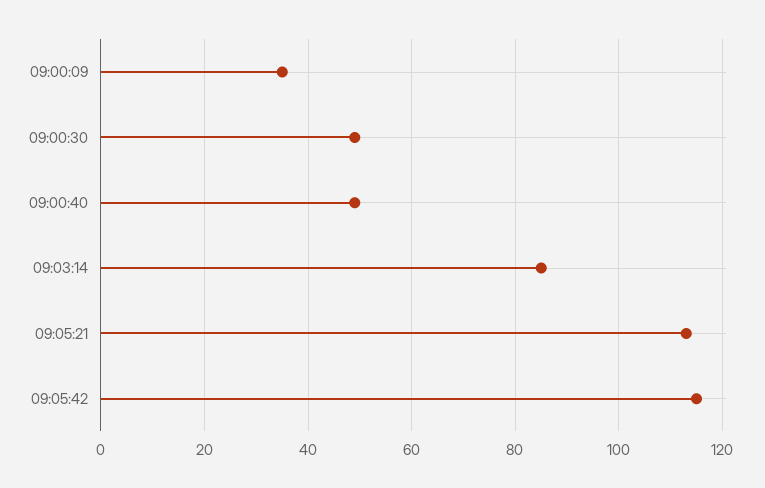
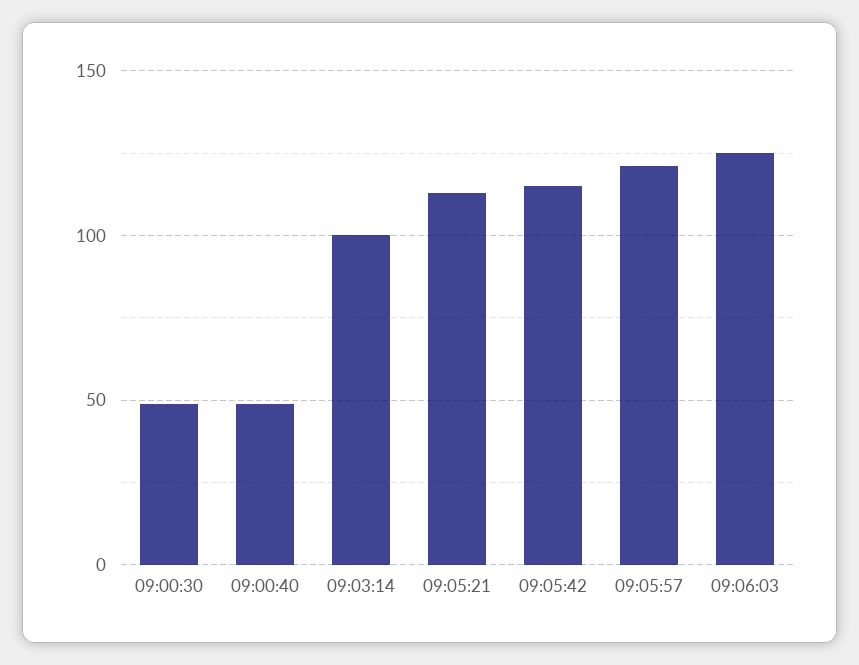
09:00:09: 35 -> none
09:03:14: 85 -> 100
09:05:57: none -> 120
09:06:03: none -> 125

